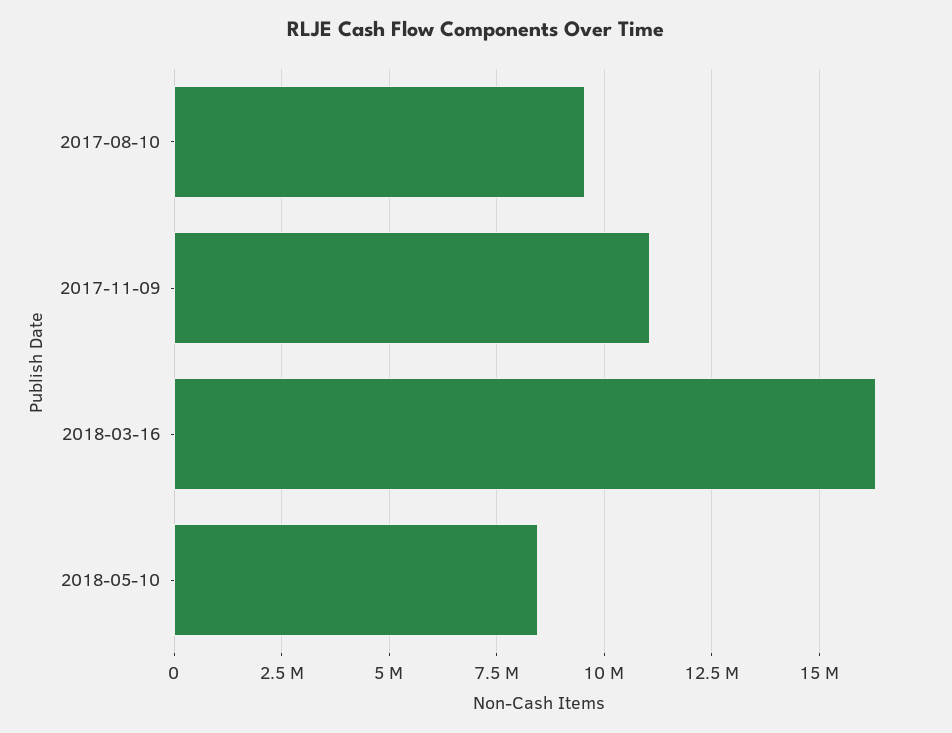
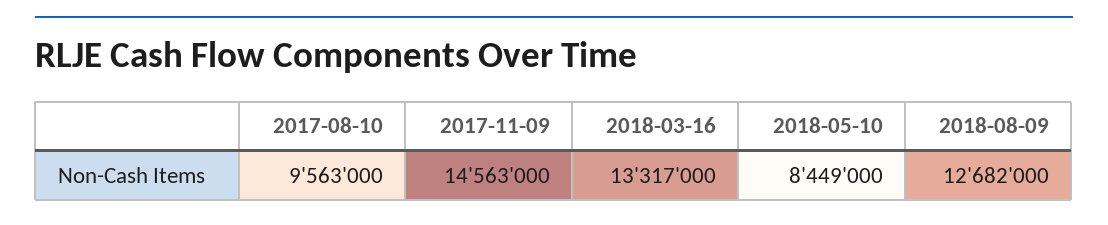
2017-11-09: 11000000 -> 14563000
2018-03-16: 16250000 -> 13317000
2018-08-09: none -> 12682000

